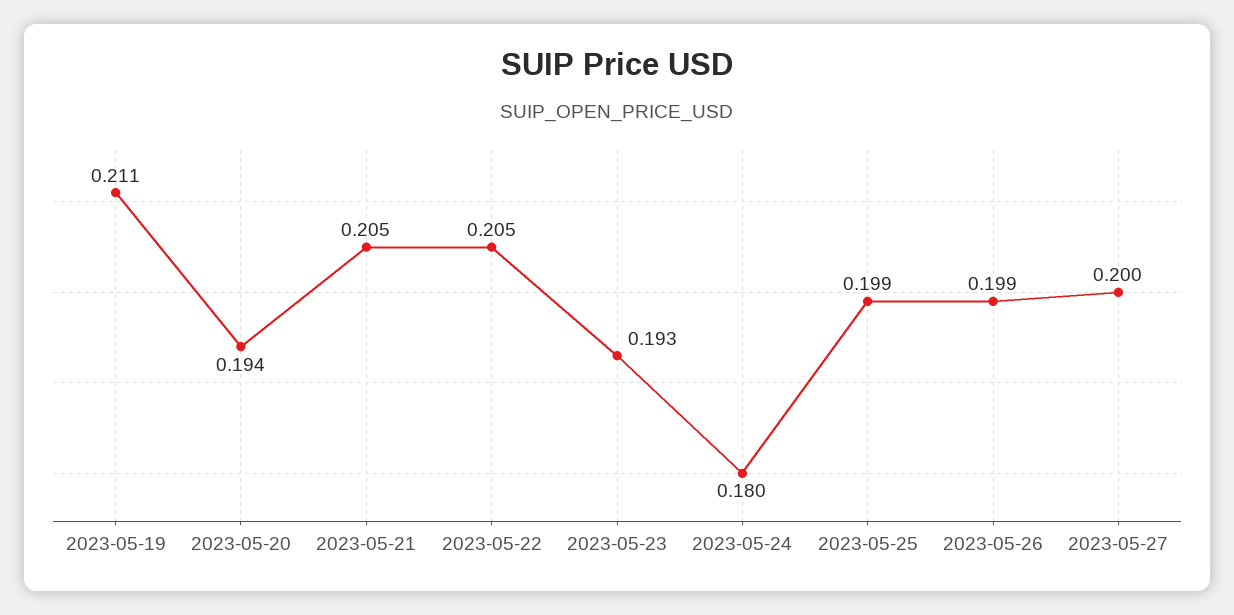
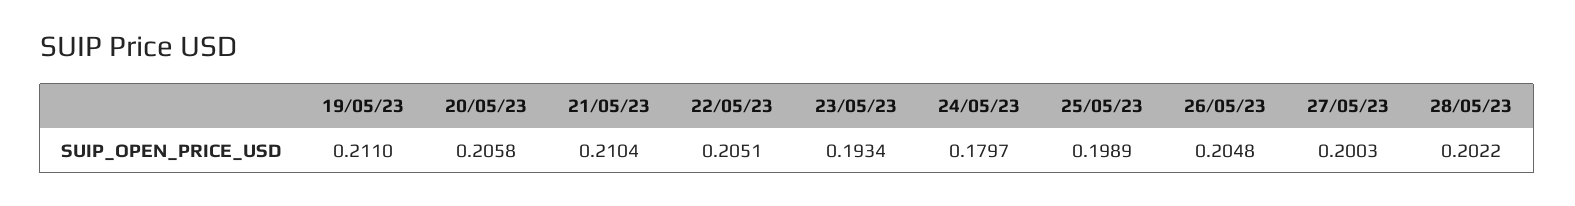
2023-05-20: 0.194 -> 0.2058
2023-05-21: 0.205 -> 0.2104
2023-05-26: 0.199 -> 0.2048
28/05/23: none -> 0.2022

